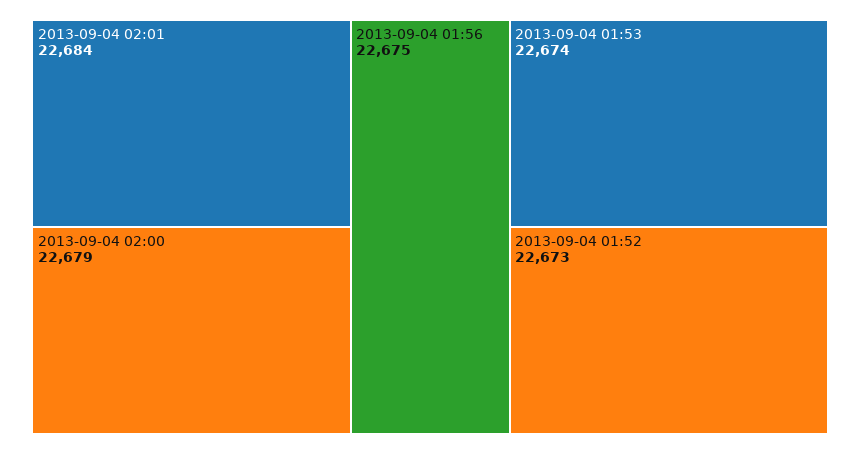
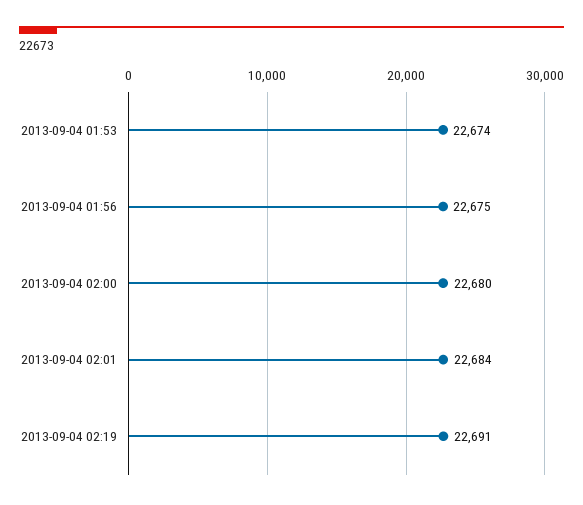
2013-09-04 02:00: 22679 -> 22680
2013-09-04 01:52: 22673 -> none
2013-09-04 02:19: none -> 22691

